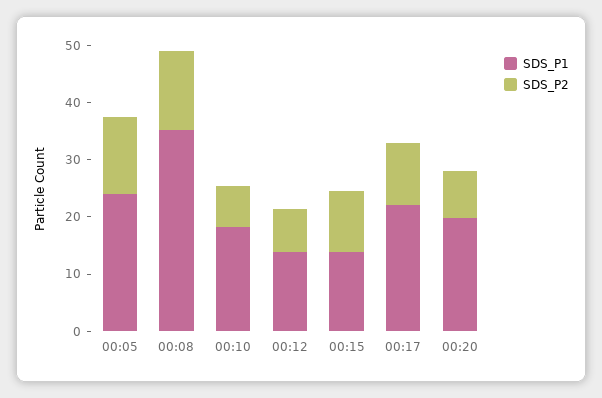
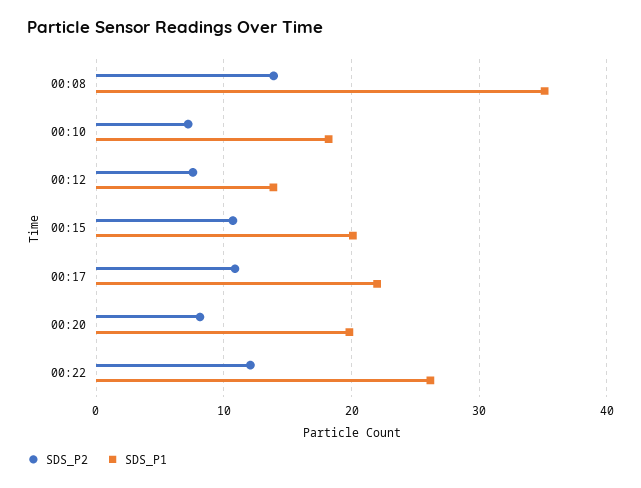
SDS_P1, 00:05: 24 -> none
SDS_P2, 00:05: 14 -> none
SDS_P1, 00:15: 14 -> 20
SDS_P2, 00:22: none -> 12
SDS_P1, 00:22: none -> 26

